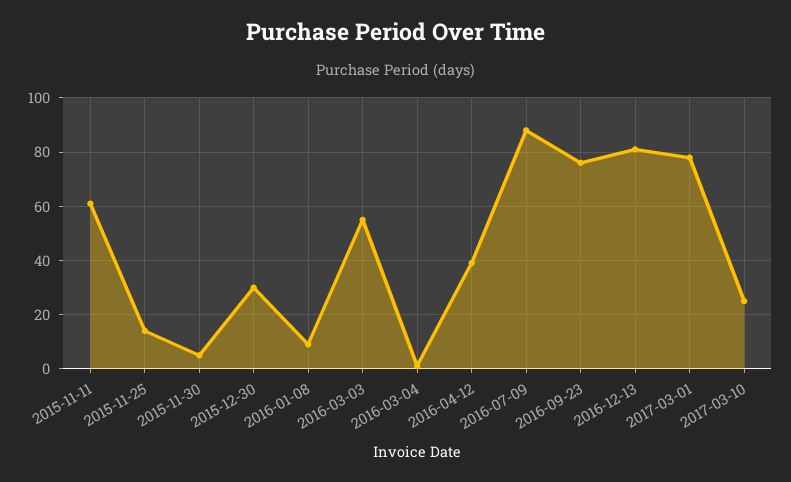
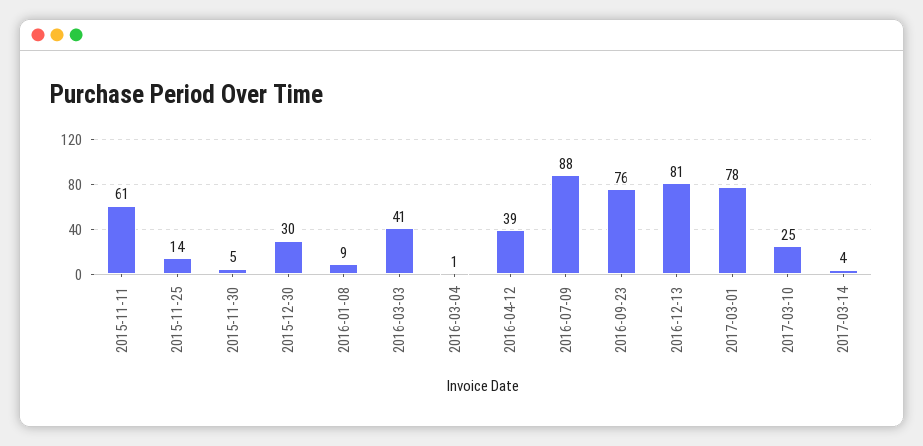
2016-03-03: 55 -> 41
2017-03-14: none -> 4

